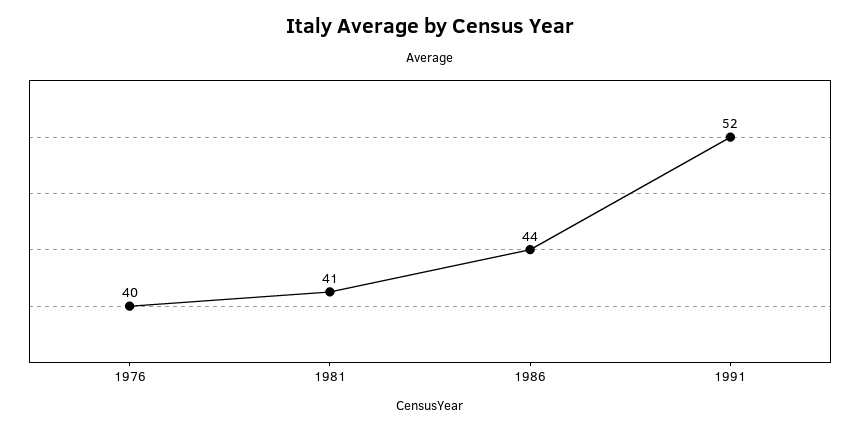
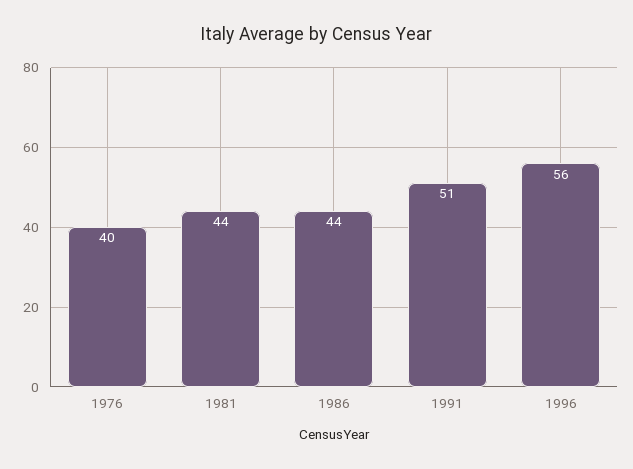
1981: 41 -> 44
1991: 52 -> 51
1996: none -> 56

